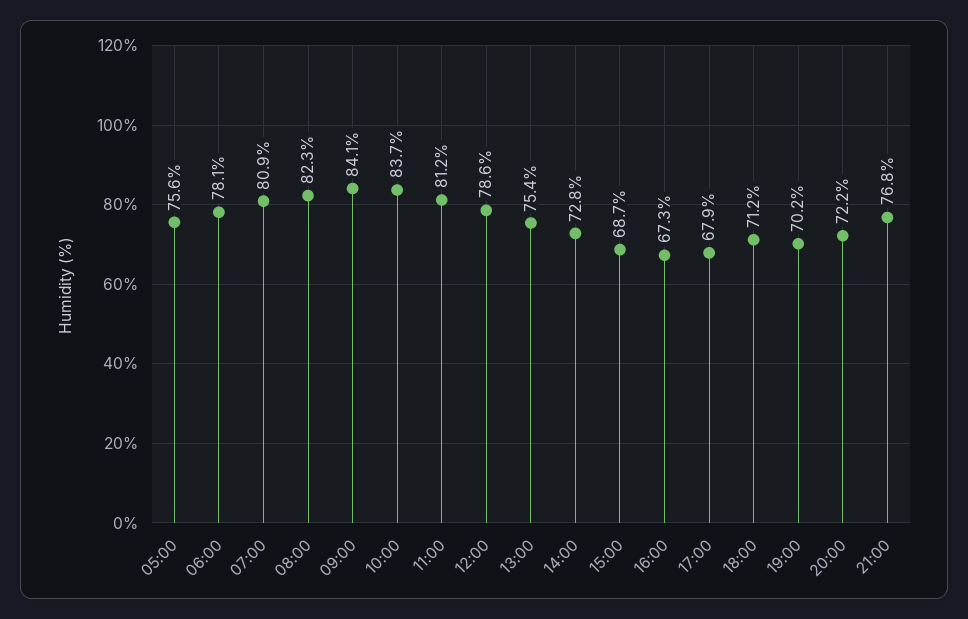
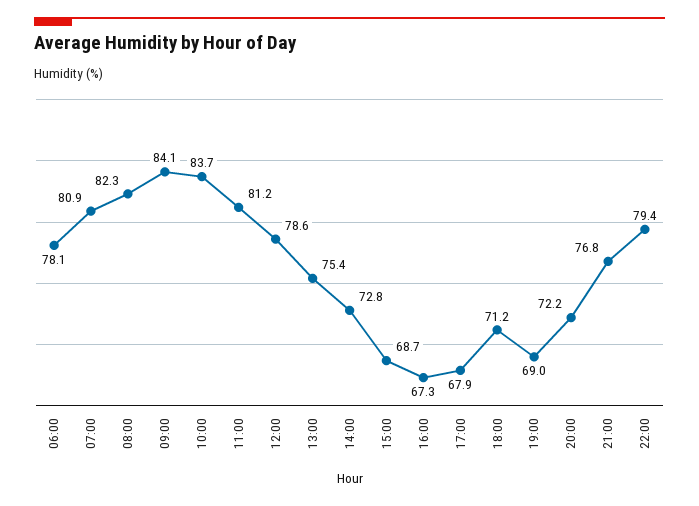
05:00: 75.6 -> none
19:00: 70.2 -> 69
22:00: none -> 79.4

